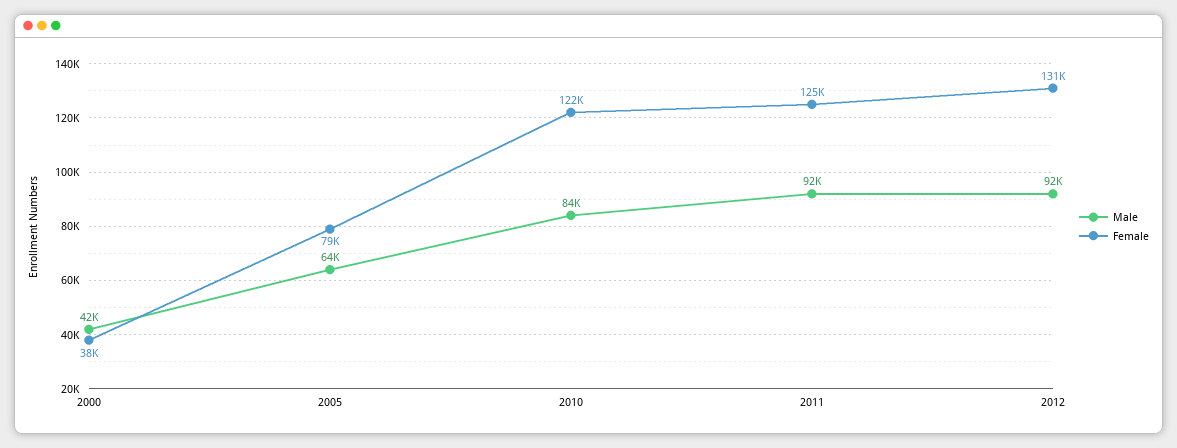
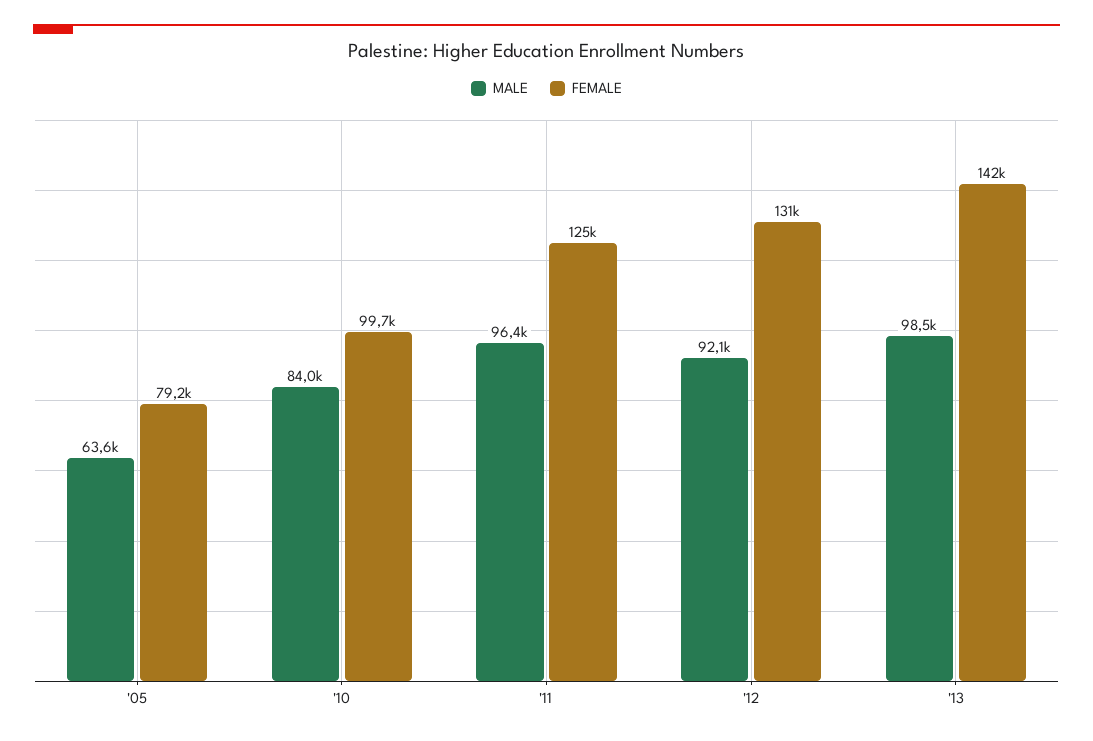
Male, 2000: 42000 -> none
Female, 2000: 38000 -> none
Female, 2010: 122000 -> 99700
Male, 2011: 92000 -> 96400
Male, '13: none -> 98500
Female, '13: none -> 142000

